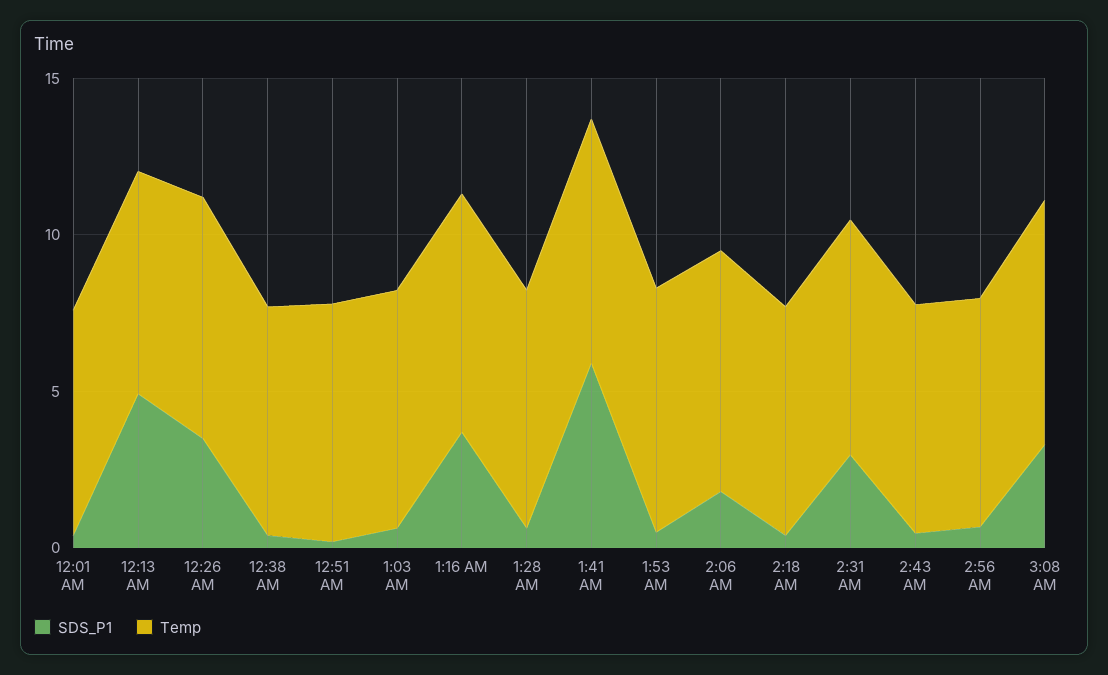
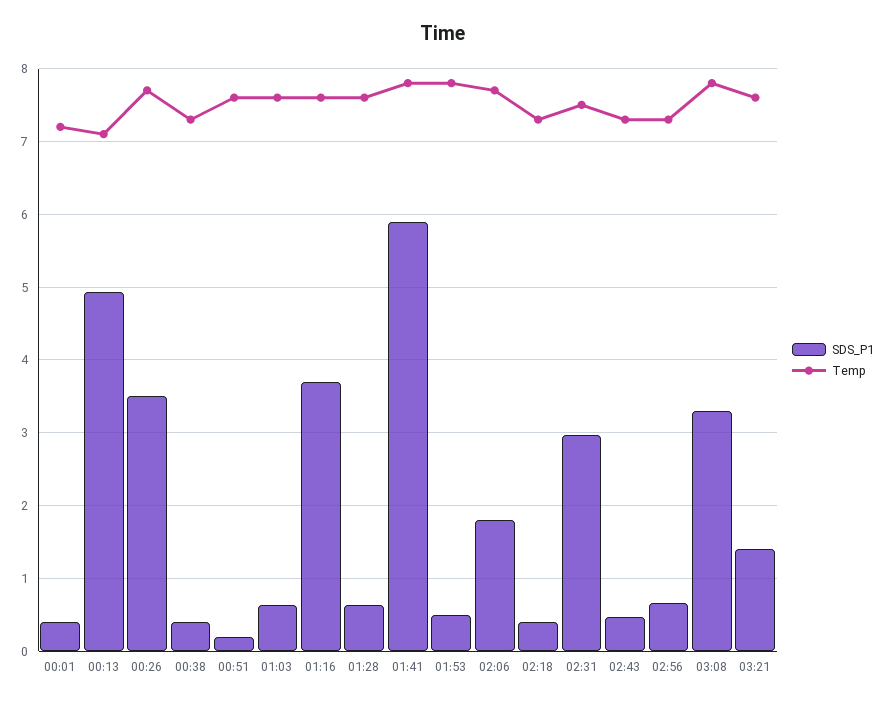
SDS_P1, 03:21: none -> 1.4
Temp, 03:21: none -> 7.6

